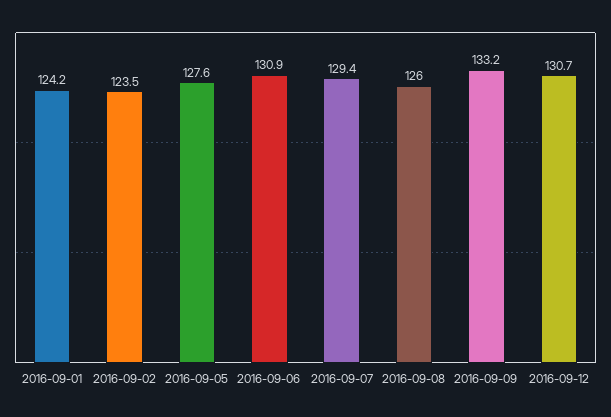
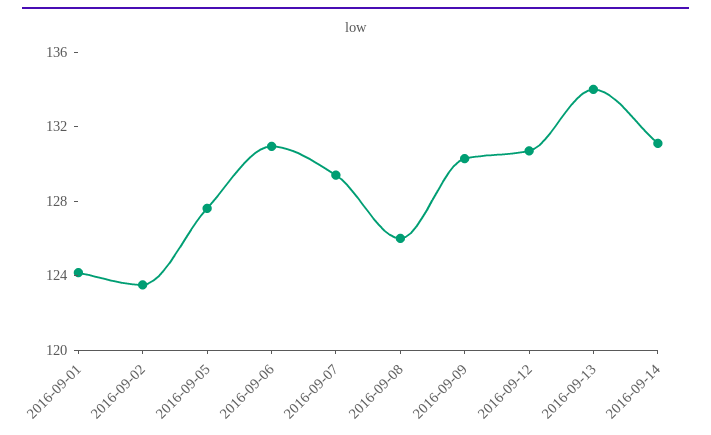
2016-09-09: 133.2 -> 130
2016-09-13: none -> 134
2016-09-14: none -> 131

